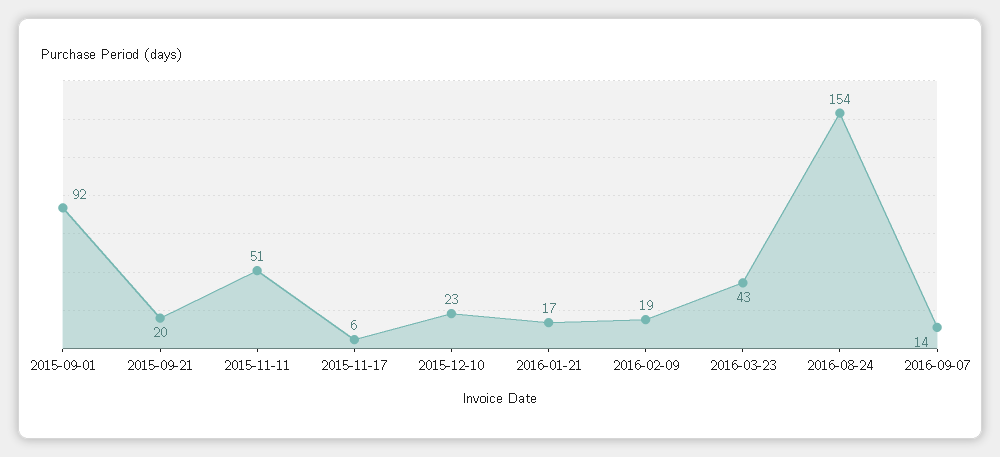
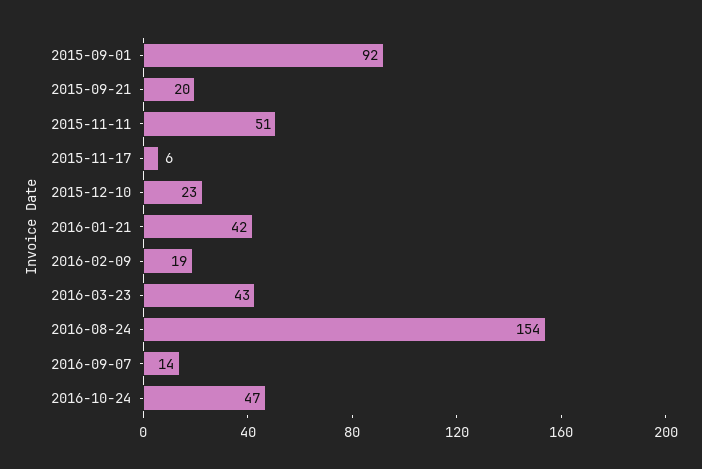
2016-01-21: 17 -> 42
2016-10-24: none -> 47

